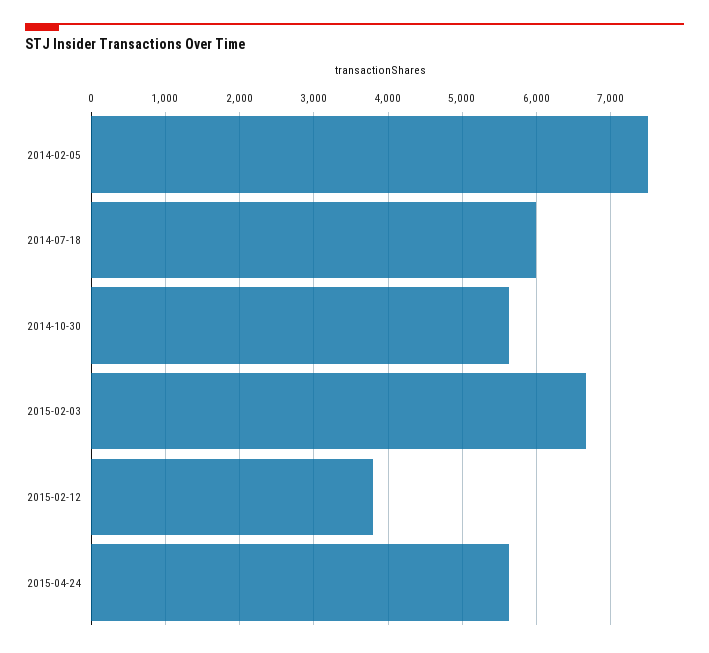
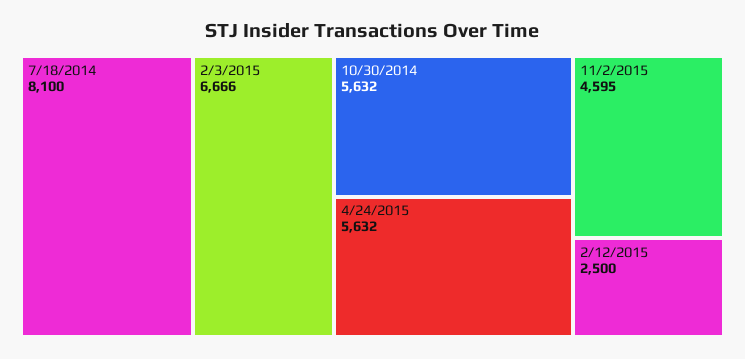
2014-02-05: 7500 -> none
2014-07-18: 6000 -> 8100
2015-02-12: 3800 -> 2500
11/2/2015: none -> 4595

